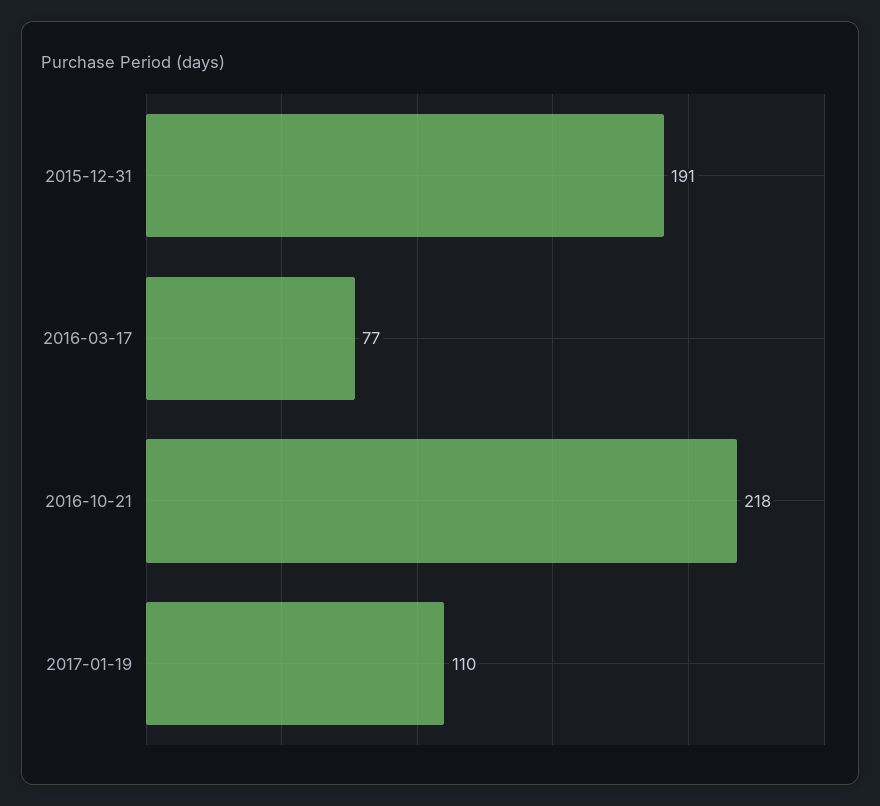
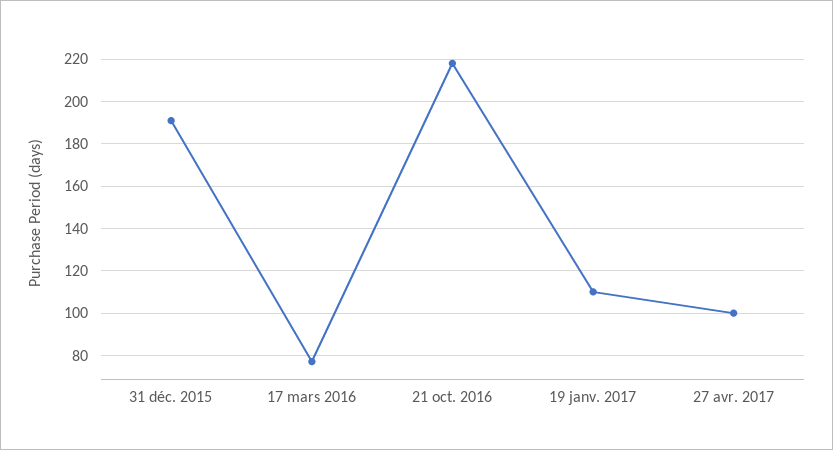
27 avr. 2017: none -> 100

